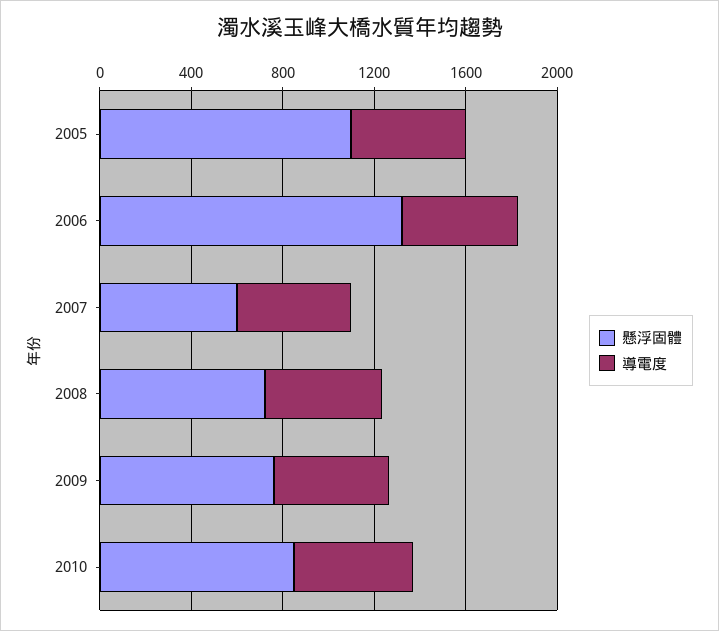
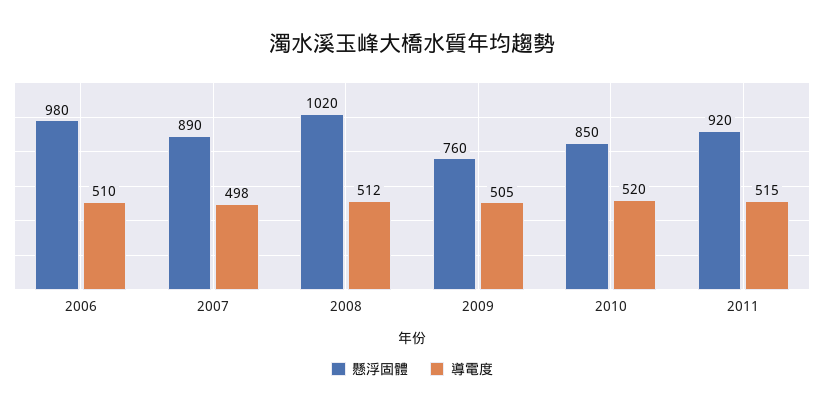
懸浮固體, 2005: 1100 -> none
導電度, 2005: 500 -> none
懸浮固體, 2006: 1300 -> 980
懸浮固體, 2007: 600 -> 890
懸浮固體, 2008: 700 -> 1020
懸浮固體, 2011: none -> 920
導電度, 2011: none -> 515

